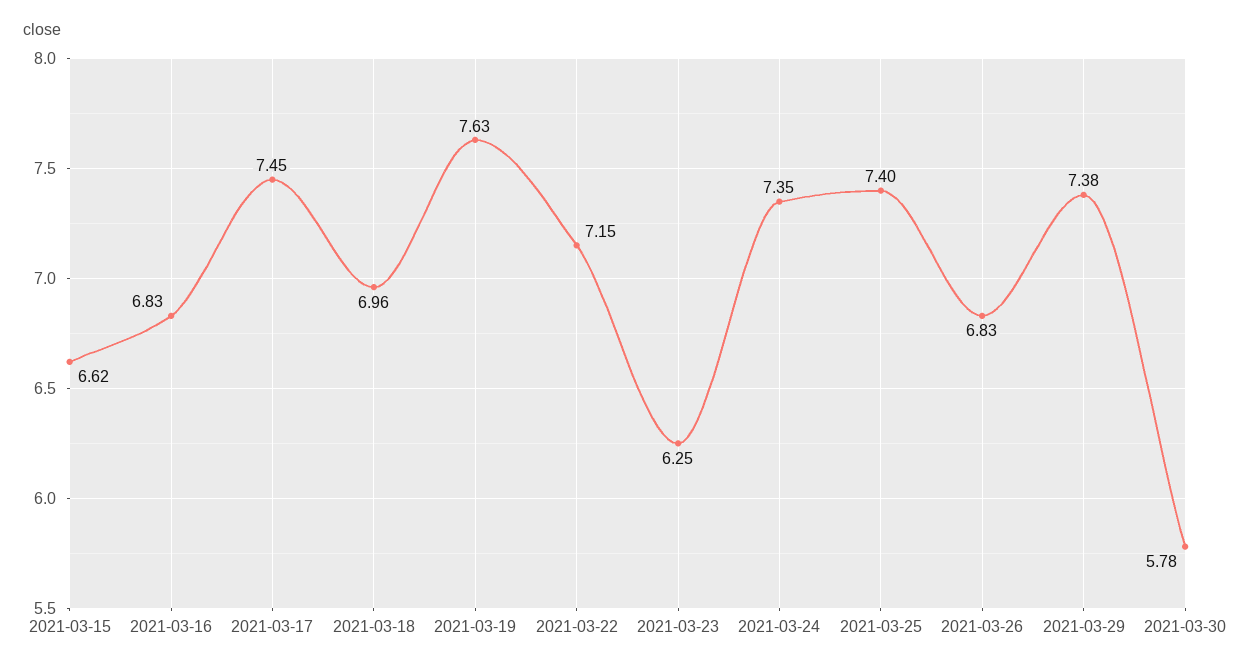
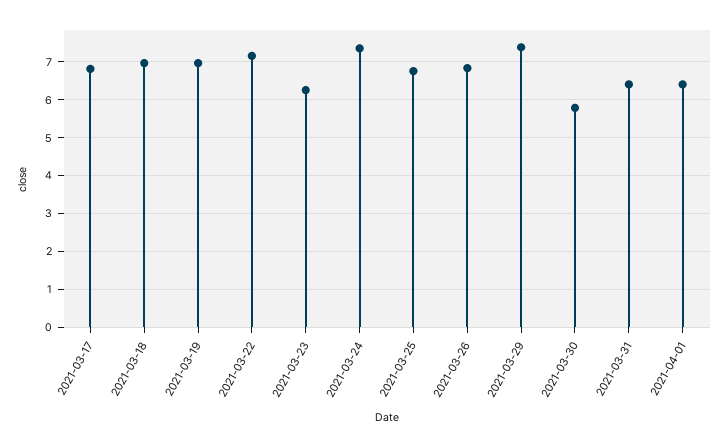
2021-03-15: 6.62 -> none
2021-03-16: 6.83 -> none
2021-03-17: 7.45 -> 6.8
2021-03-19: 7.63 -> 7
2021-03-25: 7.4 -> 6.8
2021-03-31: none -> 6.4
2021-04-01: none -> 6.4

